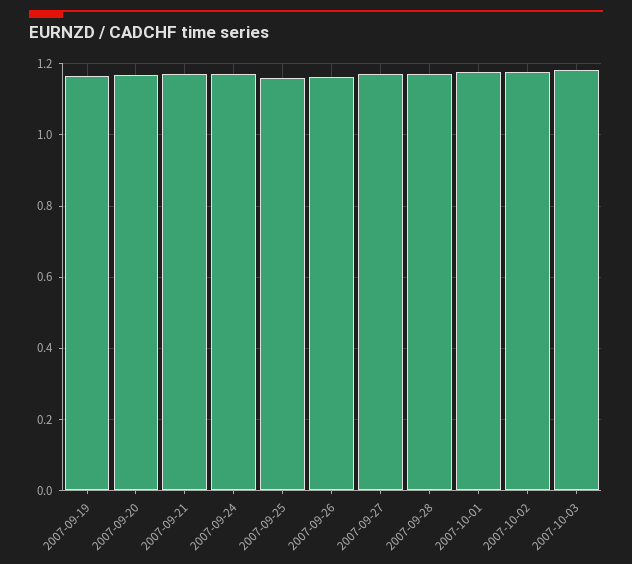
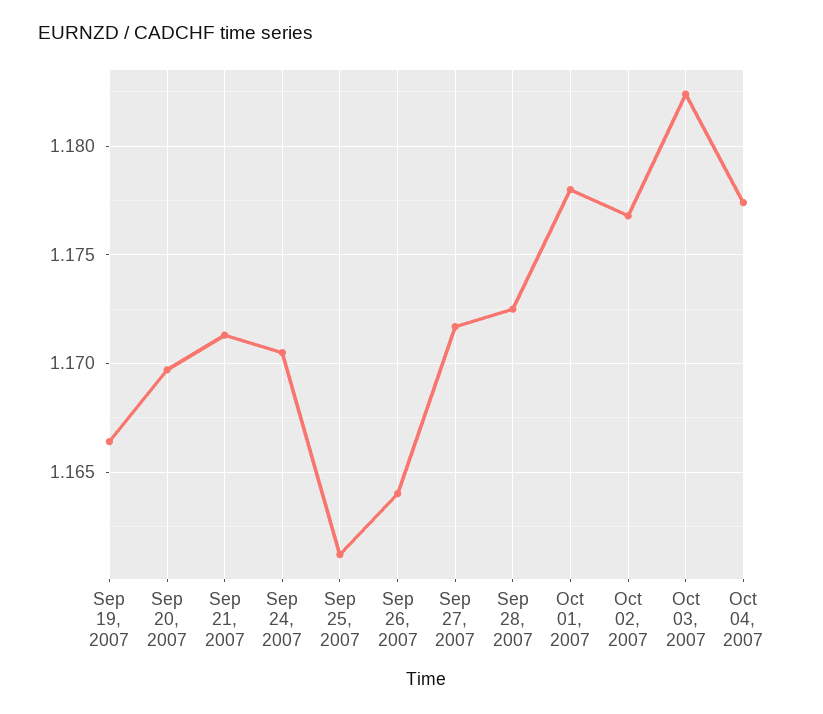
Oct 04, 2007: none -> 1.1775

